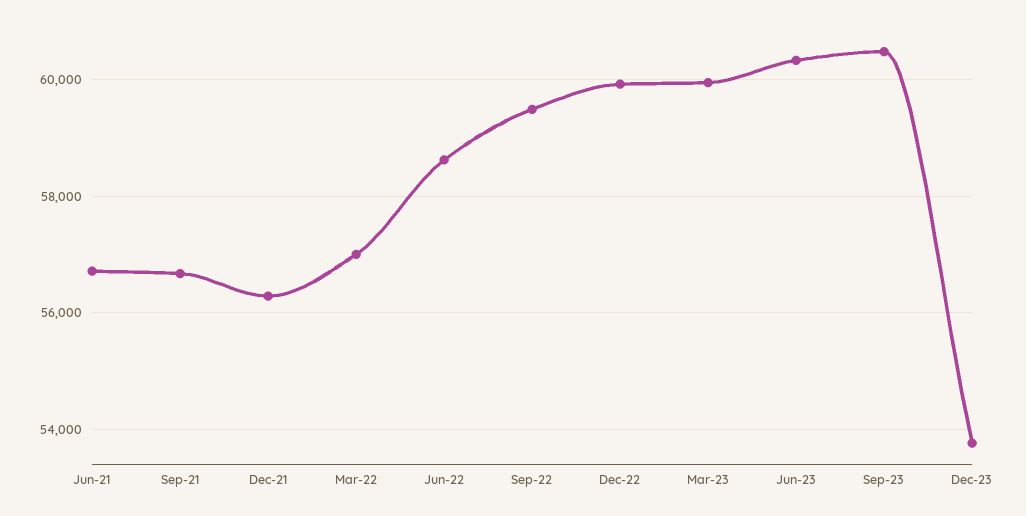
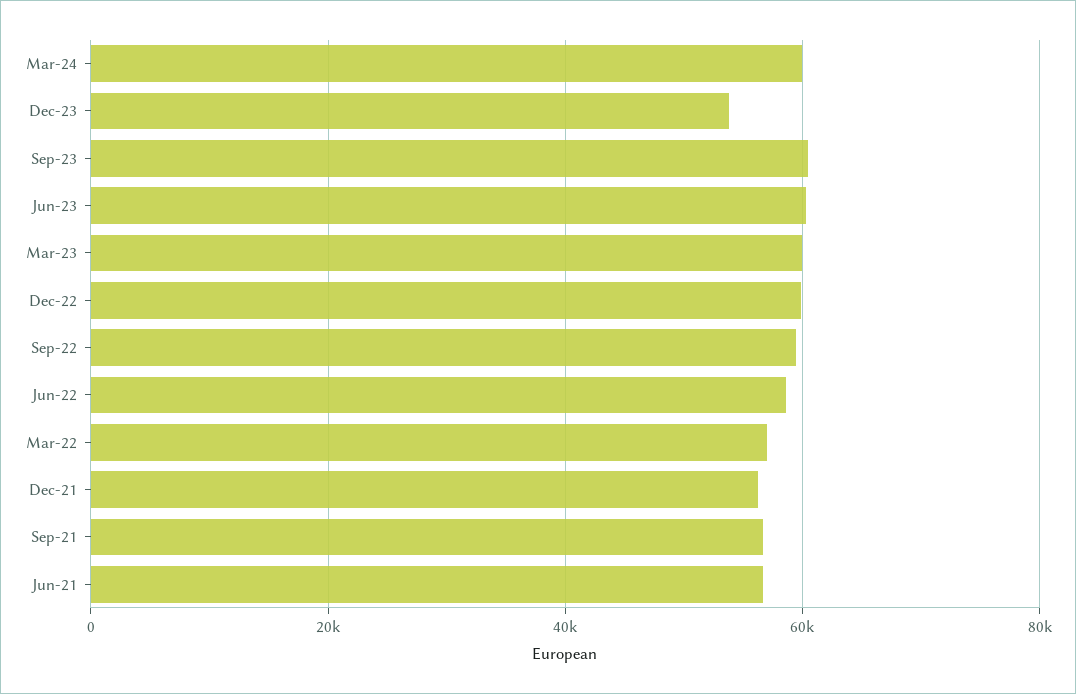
Mar-24: none -> 60000

